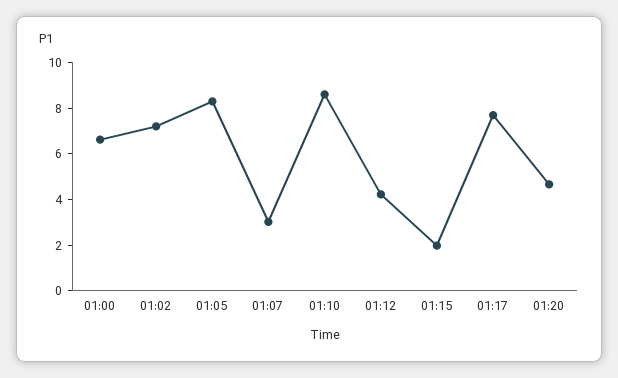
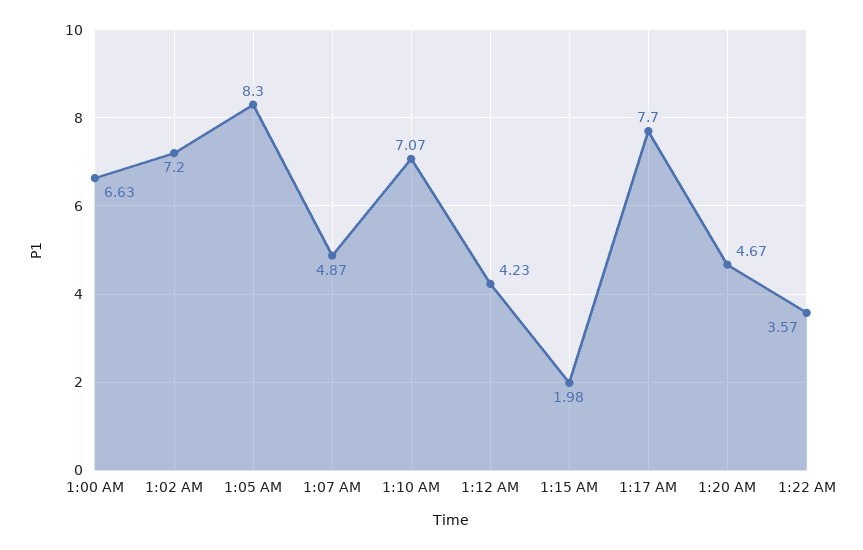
01:07: 3 -> 4.87
01:10: 8.5 -> 7.07
1:22 AM: none -> 3.57

